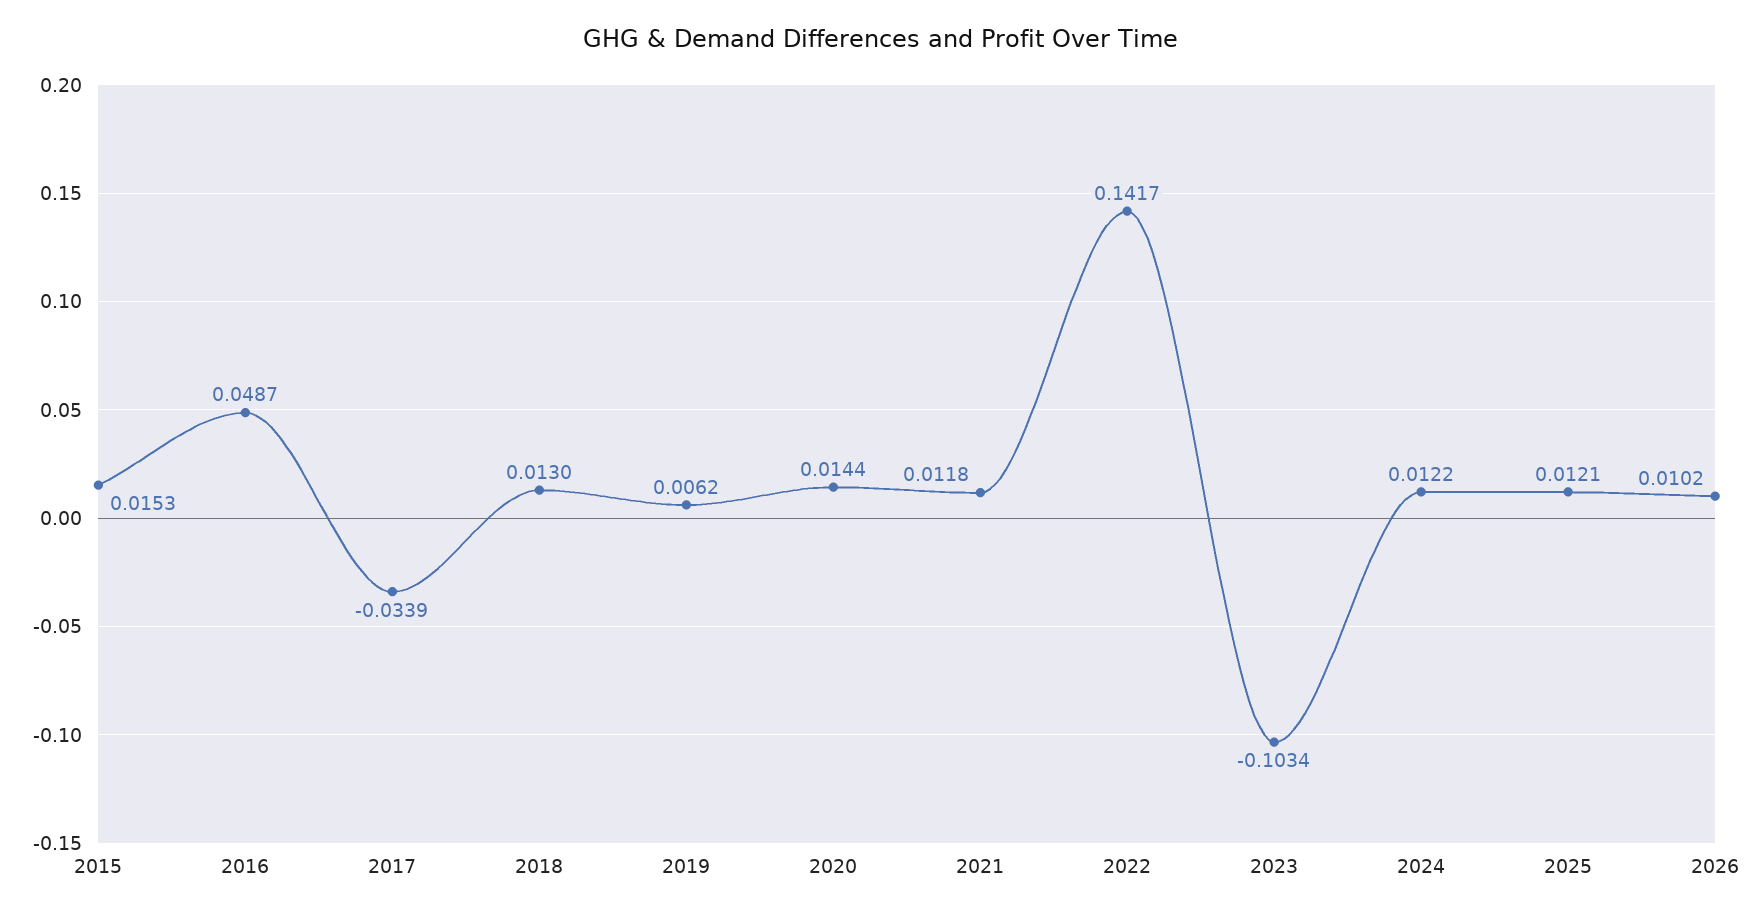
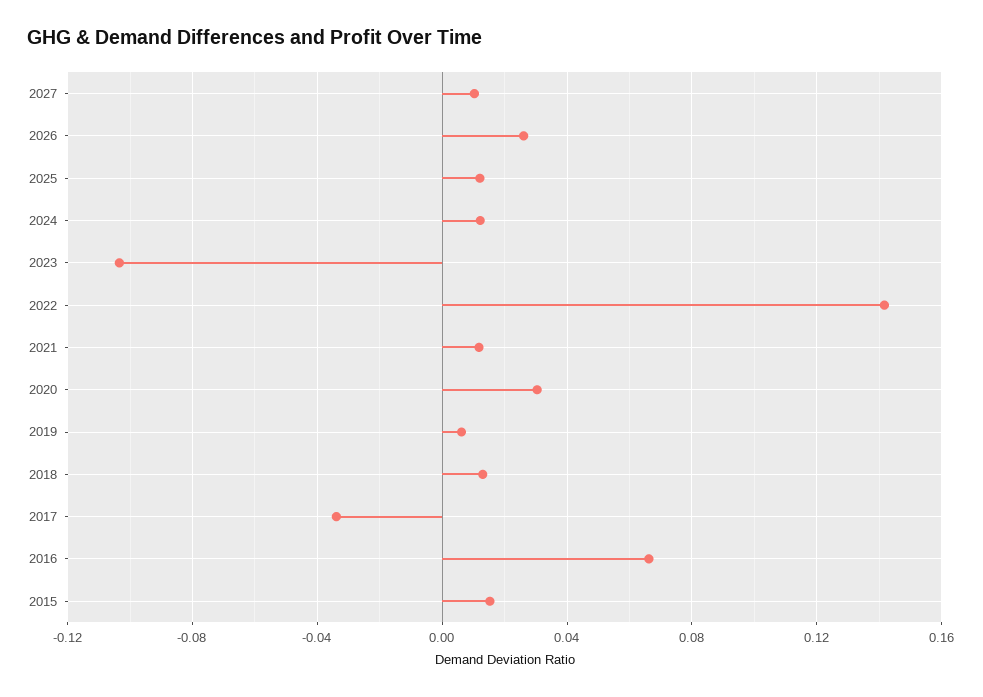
2016: 0.0487 -> 0.065
2020: 0.0144 -> 0.03
2026: 0.0102 -> 0.025
2027: none -> 0.01

